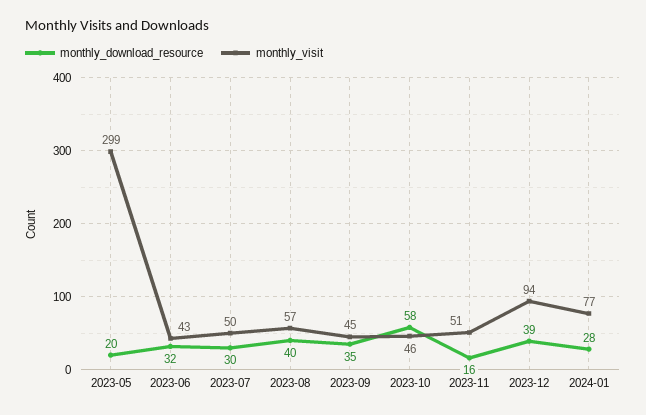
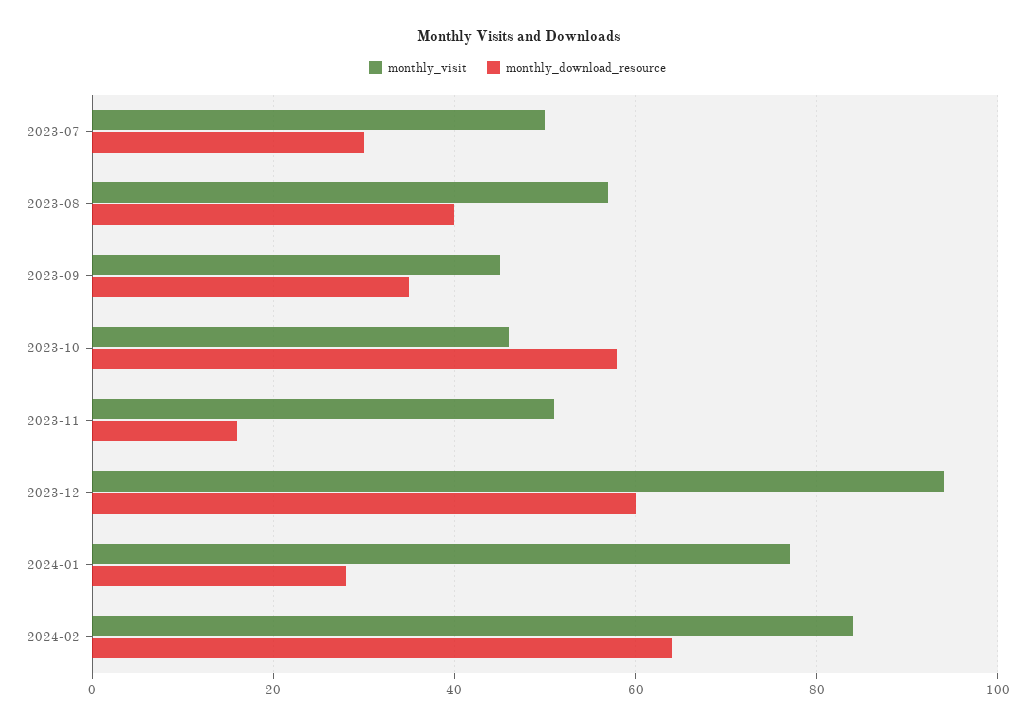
monthly_download_resource, 2023-05: 20 -> none
monthly_visit, 2023-05: 299 -> none
monthly_download_resource, 2023-06: 32 -> none
monthly_visit, 2023-06: 43 -> none
monthly_download_resource, 2023-12: 39 -> 60
monthly_visit, 2024-02: none -> 85
monthly_download_resource, 2024-02: none -> 65

